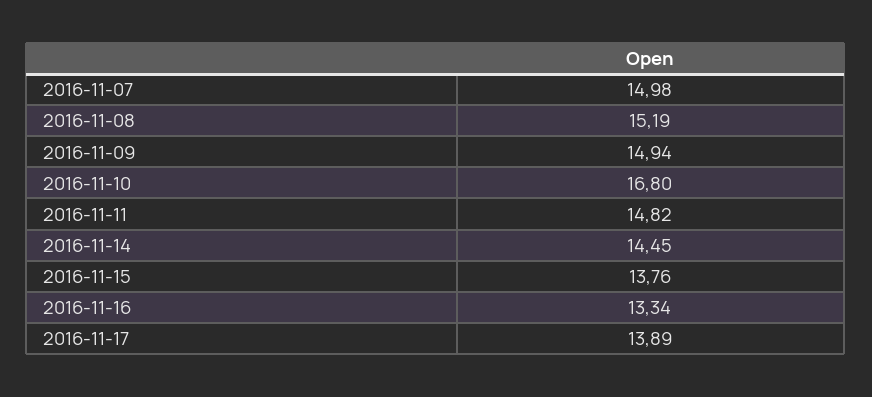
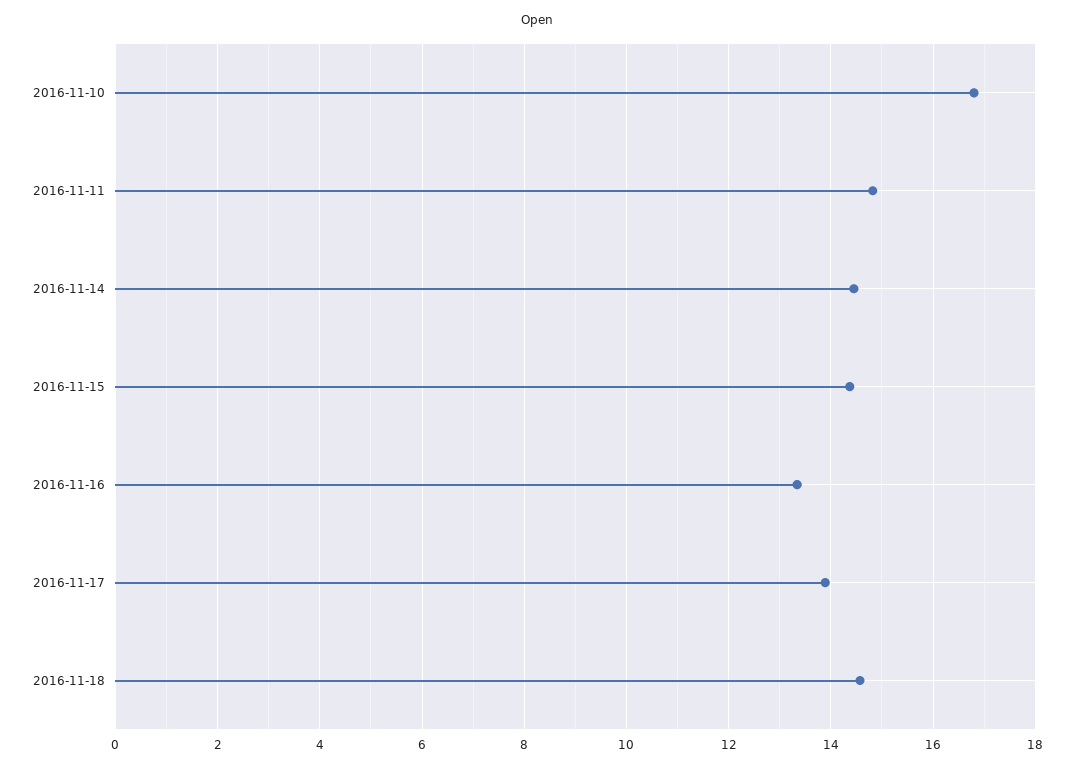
2016-11-07: 14.98 -> none
2016-11-08: 15.19 -> none
2016-11-09: 14.94 -> none
2016-11-15: 13.76 -> 14.4
2016-11-18: none -> 14.6

